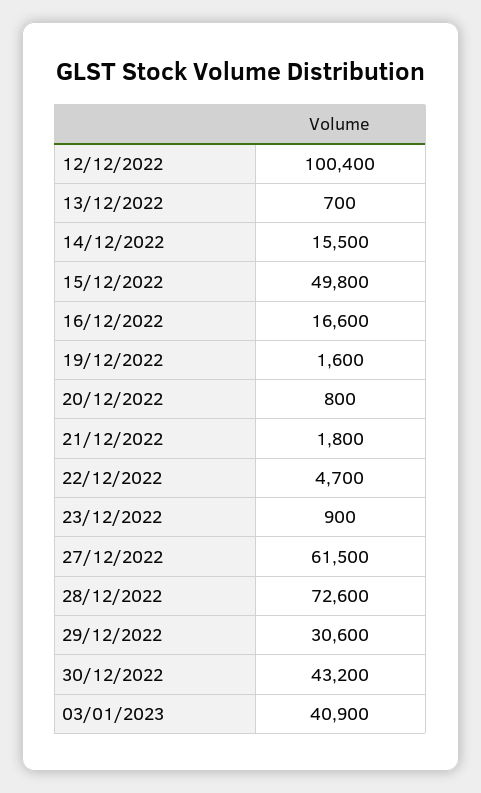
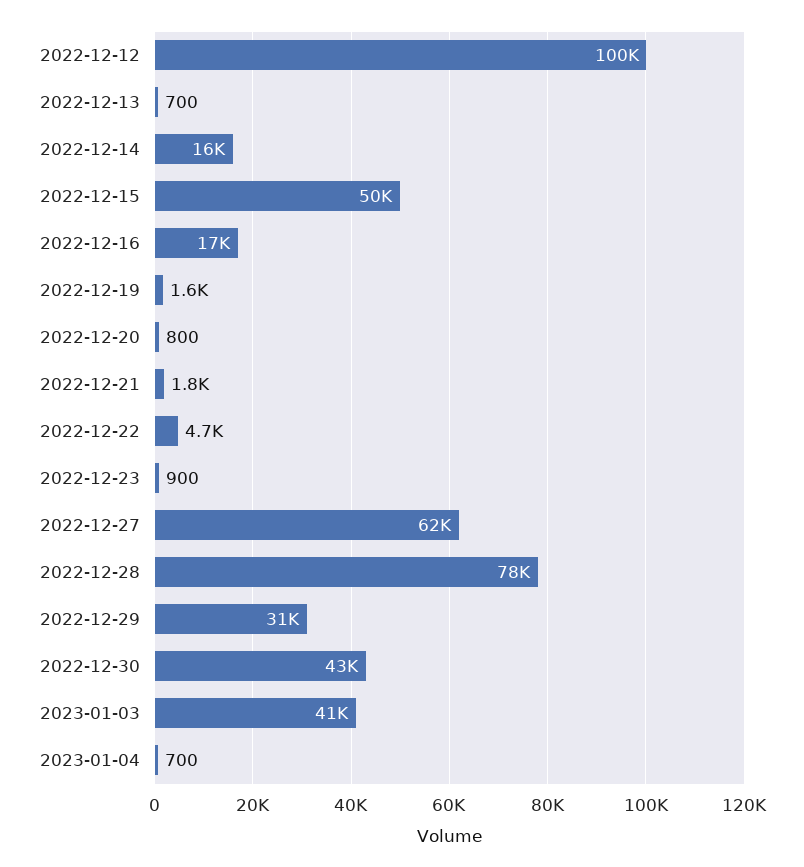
28/12/2022: 72600 -> 78000
2023-01-04: none -> 700

